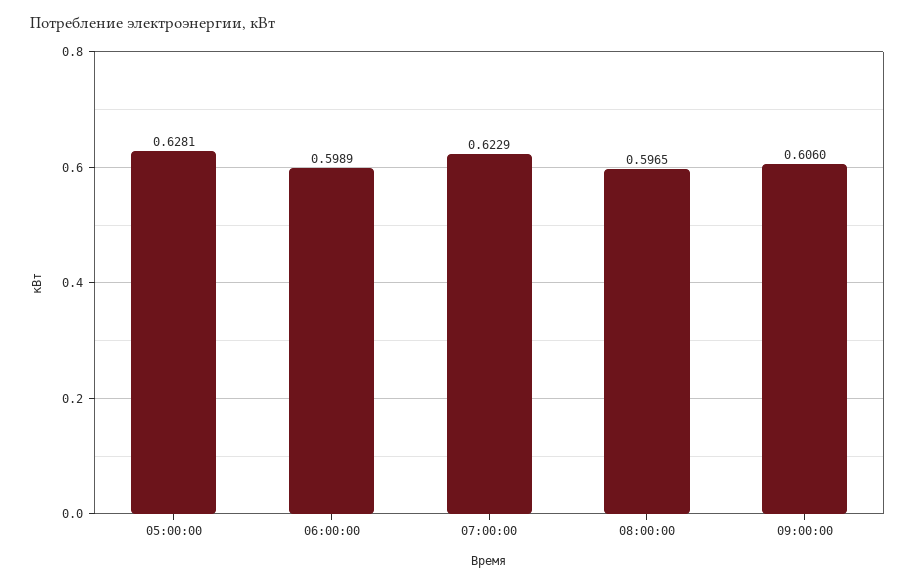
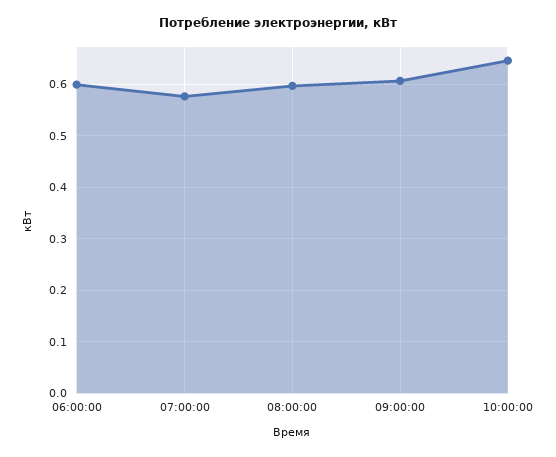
05:00:00: 0.6281 -> none
07:00:00: 0.6229 -> 0.58
10:00:00: none -> 0.64

